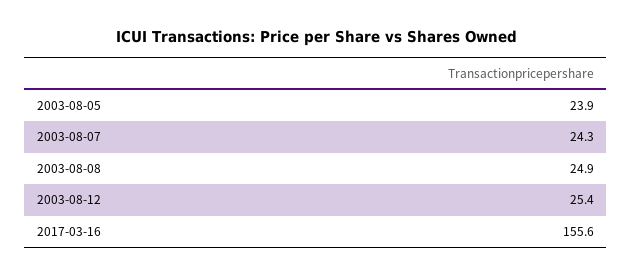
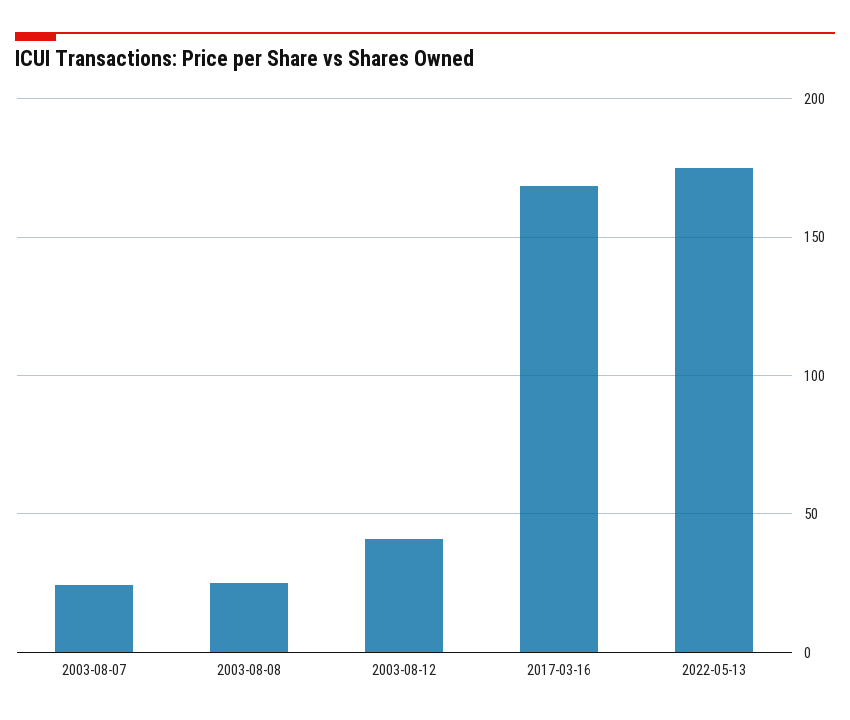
2003-08-05: 23.9 -> none
2003-08-12: 25.4 -> 40
2017-03-16: 155.6 -> 170
2022-05-13: none -> 175

